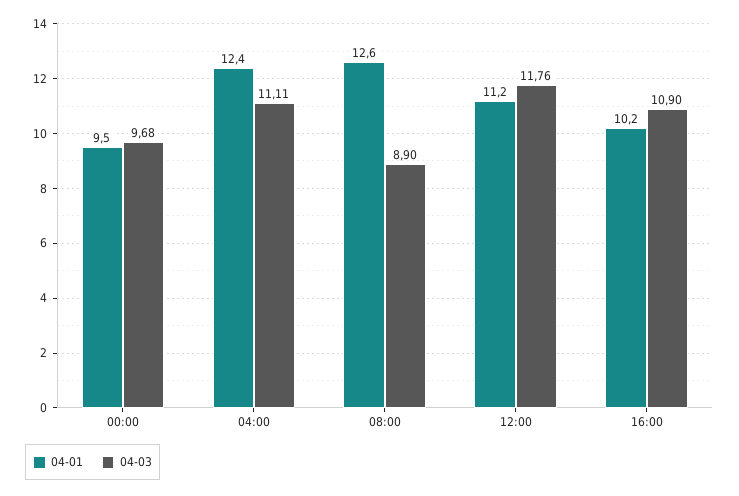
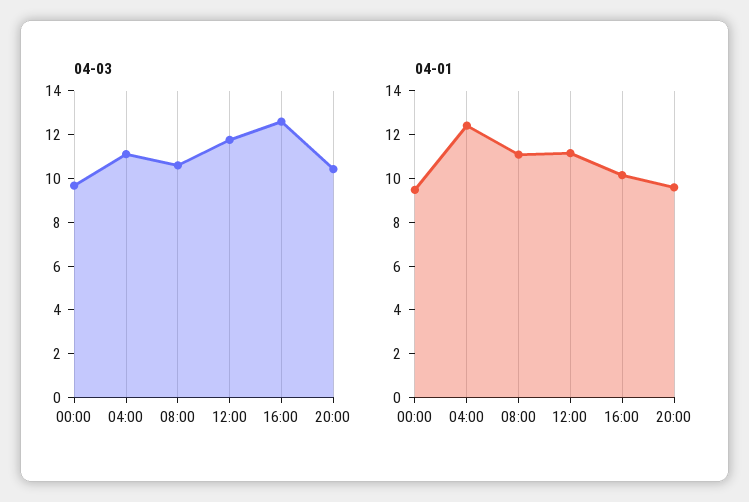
04-01, 08:00: 12.6 -> 11
04-03, 08:00: 8.9 -> 10.5
04-03, 16:00: 10.9 -> 12.5
04-03, 20:00: none -> 10.5
04-01, 20:00: none -> 9.5

